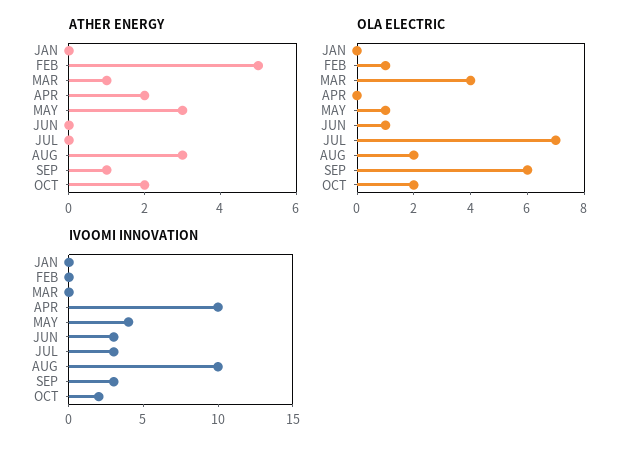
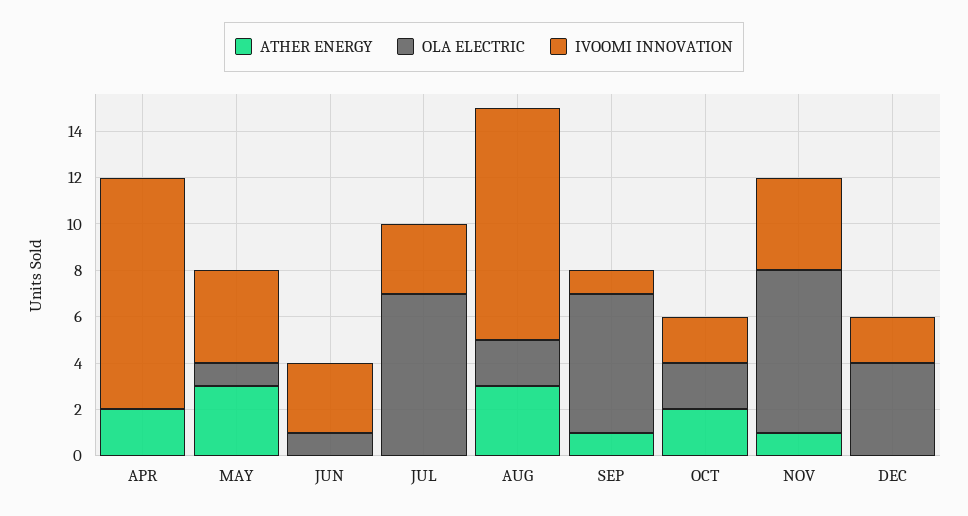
ATHER ENERGY, JAN: 0 -> none
ATHER ENERGY, FEB: 5 -> none
ATHER ENERGY, MAR: 1 -> none
OLA ELECTRIC, JAN: 0 -> none
OLA ELECTRIC, FEB: 1 -> none
OLA ELECTRIC, MAR: 4 -> none
IVOOMI INNOVATION, JAN: 0 -> none
IVOOMI INNOVATION, FEB: 0 -> none
IVOOMI INNOVATION, MAR: 0 -> none
IVOOMI INNOVATION, SEP: 3 -> 1
ATHER ENERGY, NOV: none -> 1
OLA ELECTRIC, NOV: none -> 7
IVOOMI INNOVATION, NOV: none -> 4
ATHER ENERGY, DEC: none -> 0
OLA ELECTRIC, DEC: none -> 4
IVOOMI INNOVATION, DEC: none -> 2

